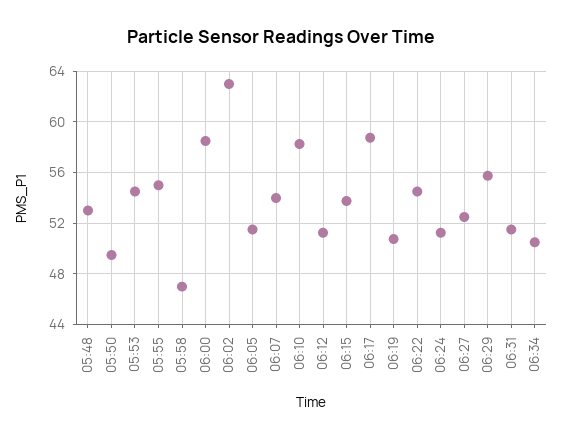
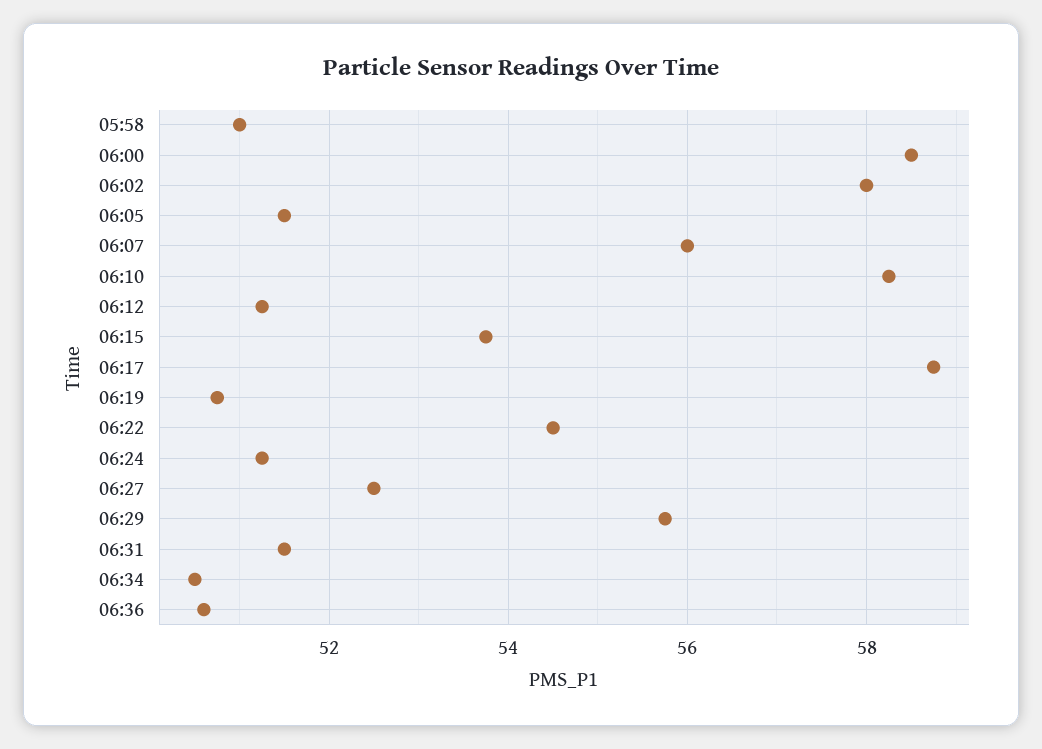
05:48: 53 -> none
05:50: 49.5 -> none
05:53: 54.5 -> none
05:55: 55 -> none
05:58: 47 -> 51
06:02: 63 -> 58
06:07: 54 -> 56
06:36: none -> 50.6

